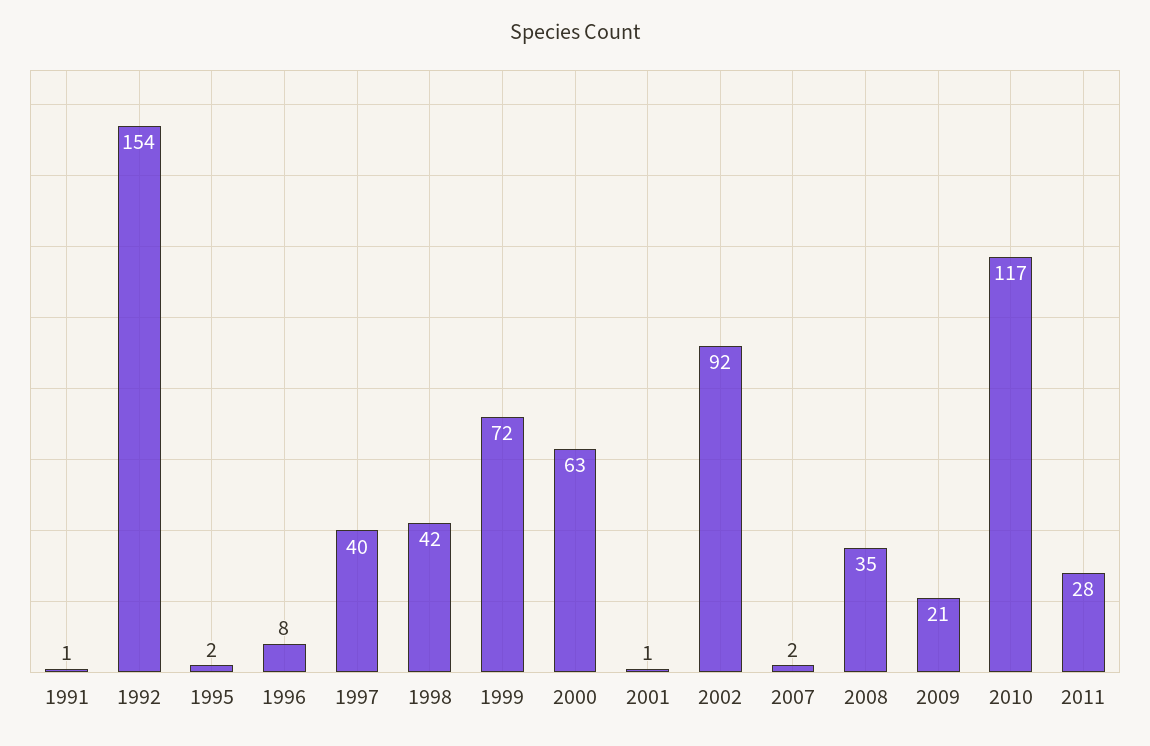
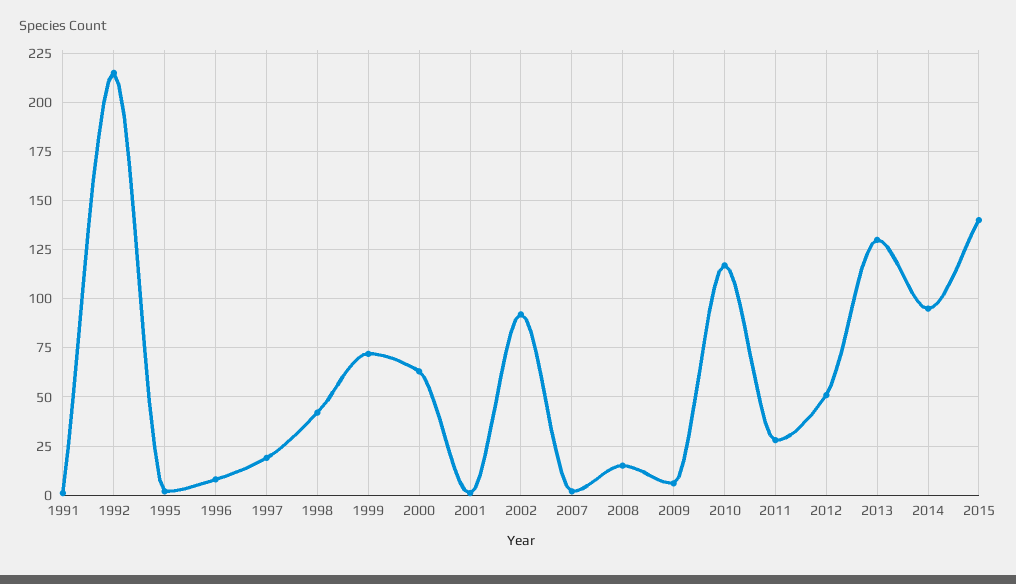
1992: 154 -> 215
1997: 40 -> 20
2008: 35 -> 15
2009: 21 -> 5
2012: none -> 50
2013: none -> 130
2014: none -> 95
2015: none -> 140

